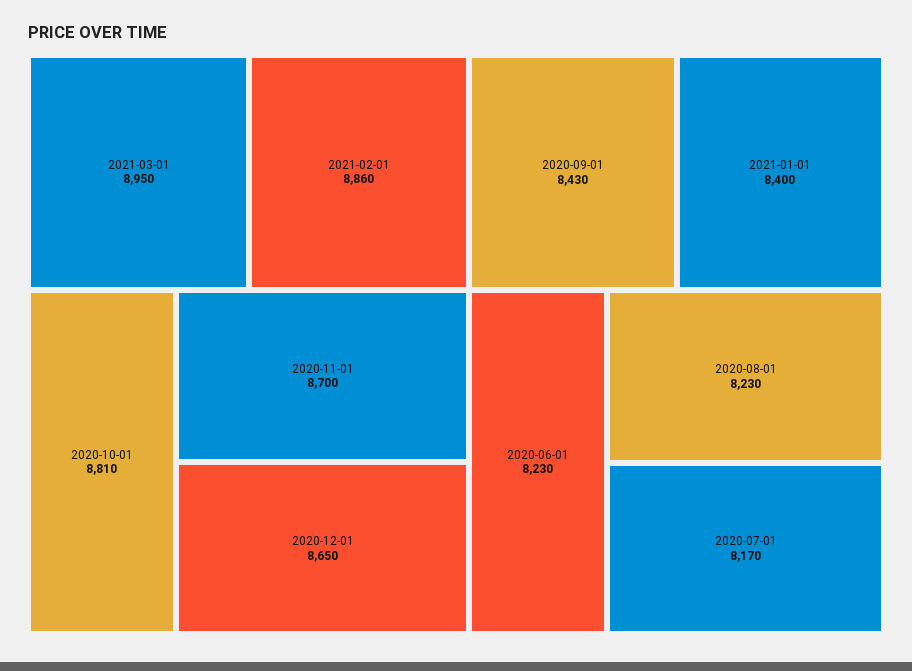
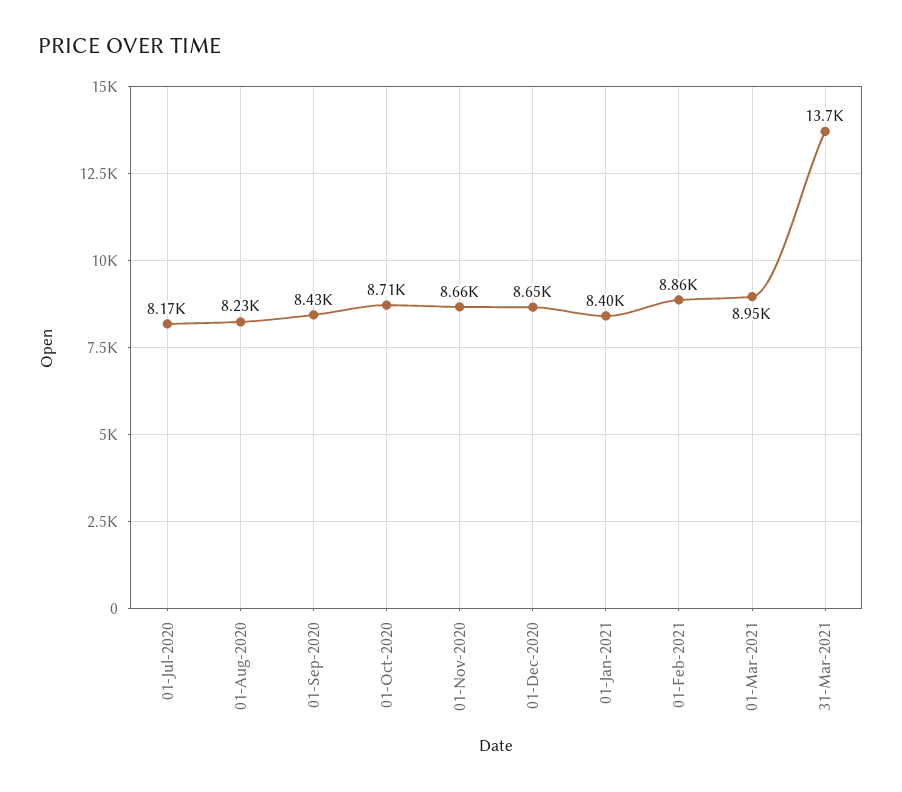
2020-10-01: 8810 -> 8710
2020-11-01: 8700 -> 8660
2020-06-01: 8230 -> none
31-Mar-2021: none -> 13700

